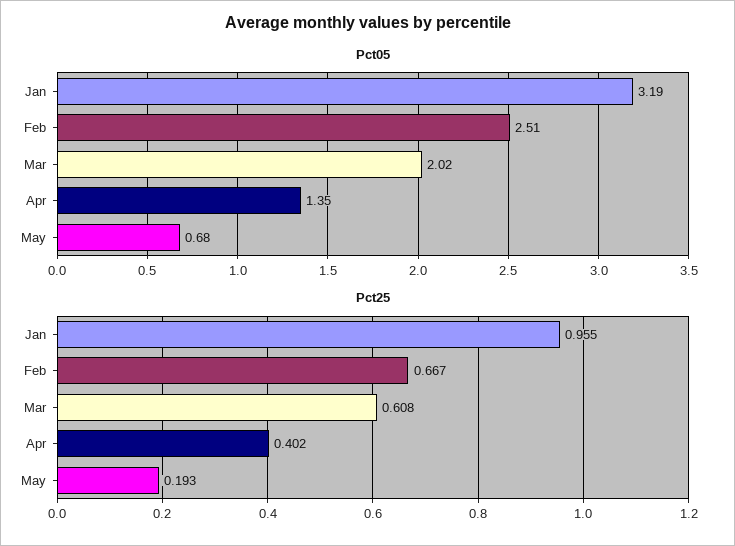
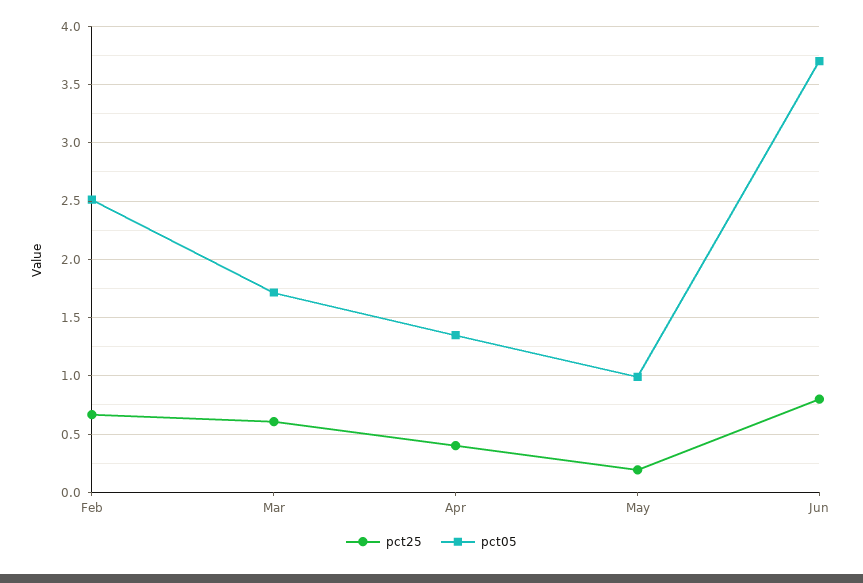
Pct05, Jan: 3.19 -> none
Pct05, Mar: 2.02 -> 1.7
Pct05, May: 0.68 -> 1
Pct25, Jan: 0.955 -> none
Pct25, Jun: none -> 0.8
Pct05, Jun: none -> 3.7

